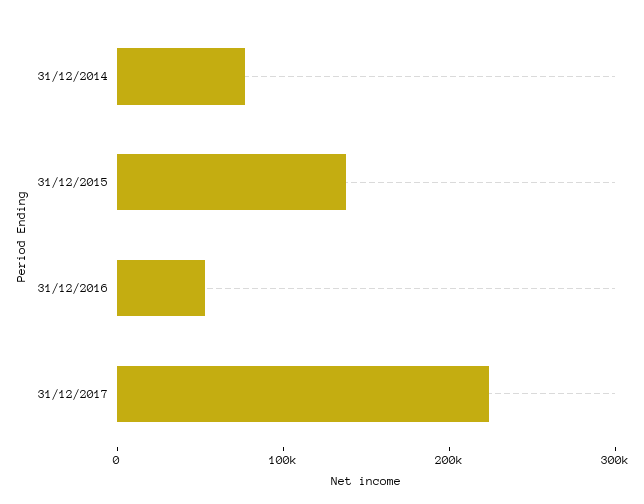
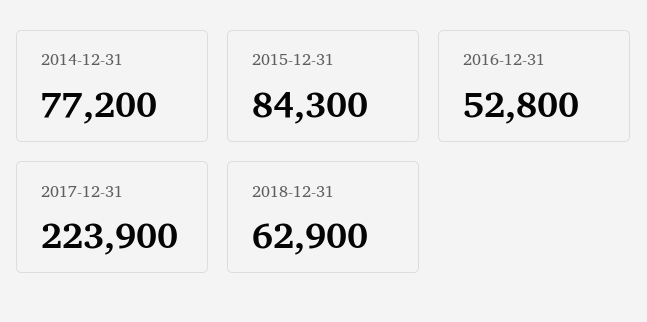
31/12/2015: 140000 -> 84300
2018-12-31: none -> 62900

